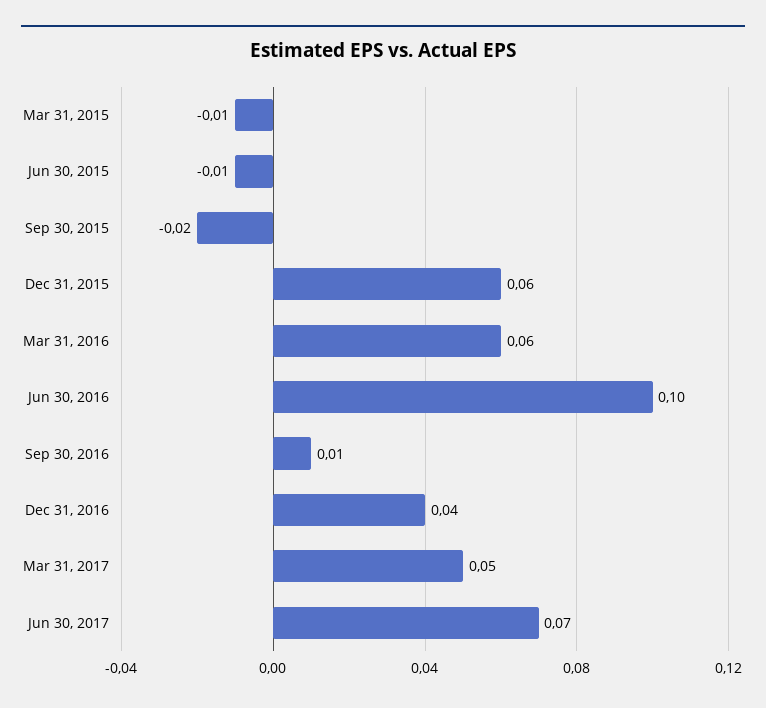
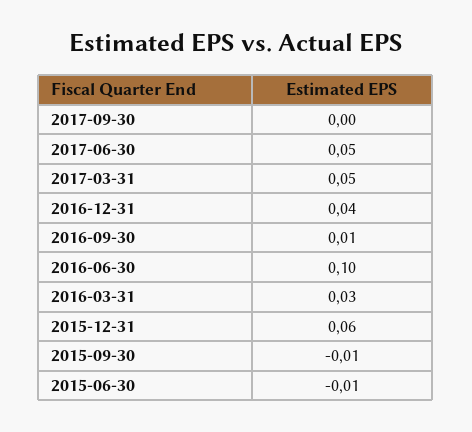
Mar 31, 2015: -0.01 -> none
Sep 30, 2015: -0.02 -> -0.01
Mar 31, 2016: 0.06 -> 0.03
Jun 30, 2017: 0.07 -> 0.05
2017-09-30: none -> 0

